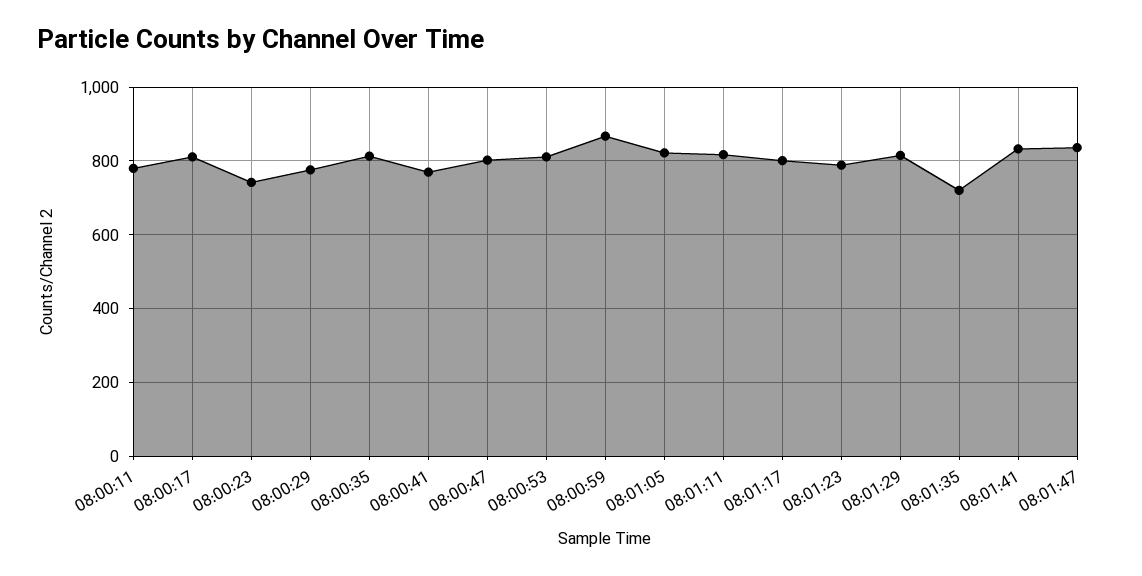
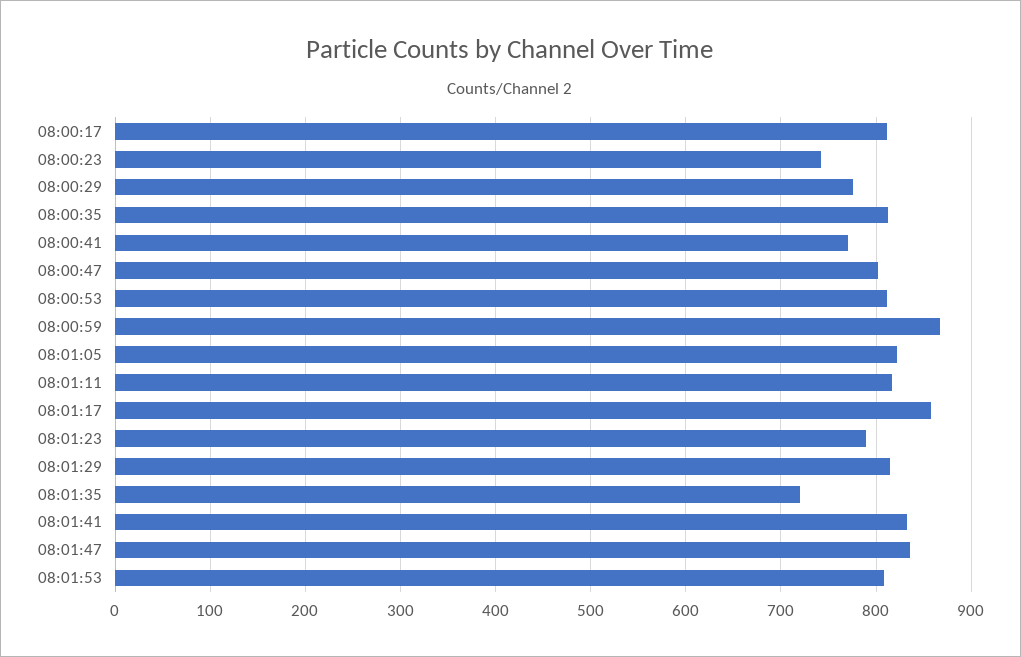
08:00:11: 780 -> none
08:01:17: 800 -> 860
08:01:53: none -> 810

